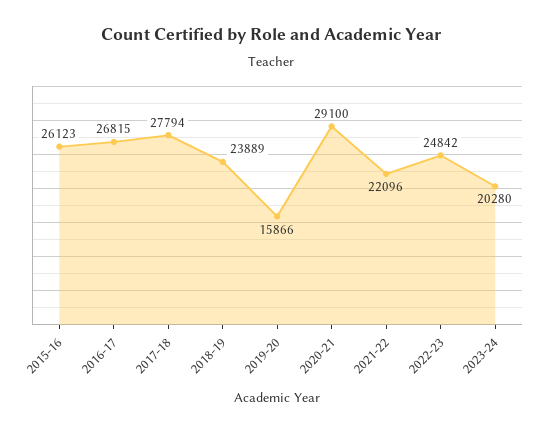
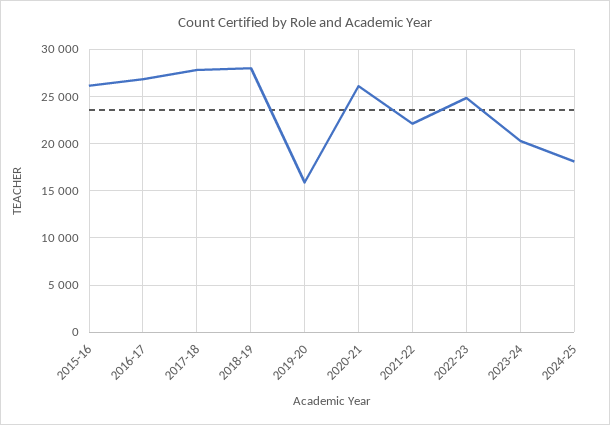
2018-19: 23889 -> 28000
2020-21: 29100 -> 26000
2024-25: none -> 18000

